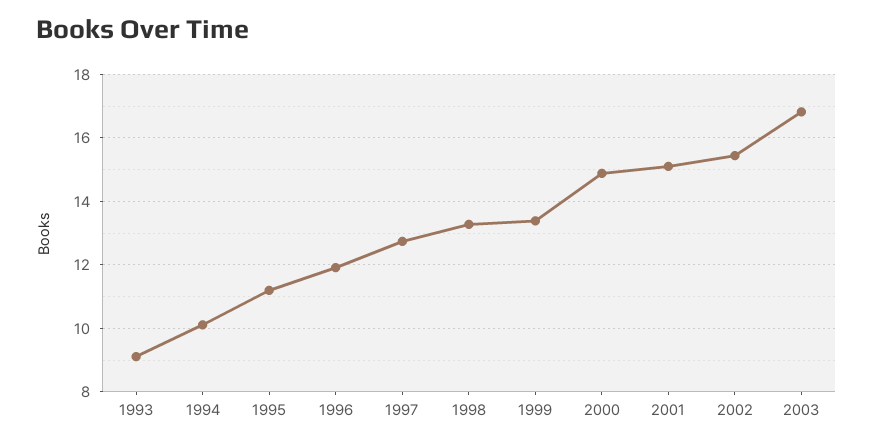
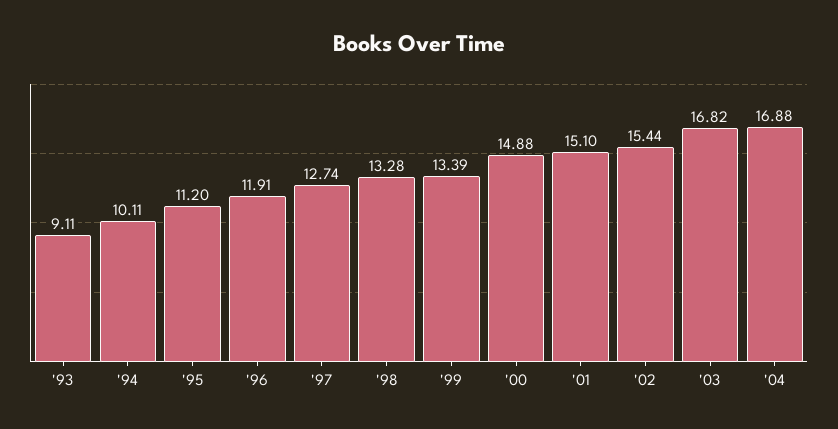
'04: none -> 16.88

